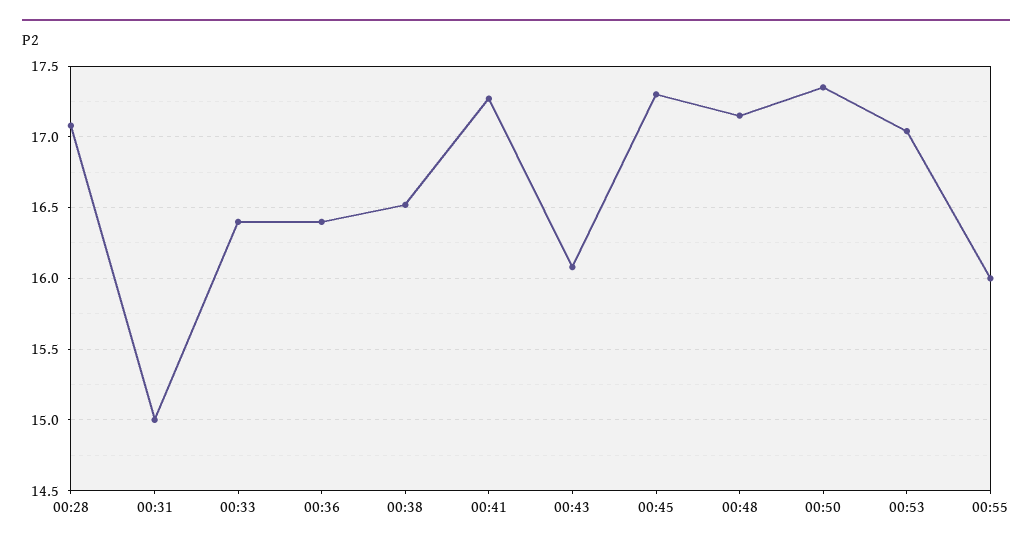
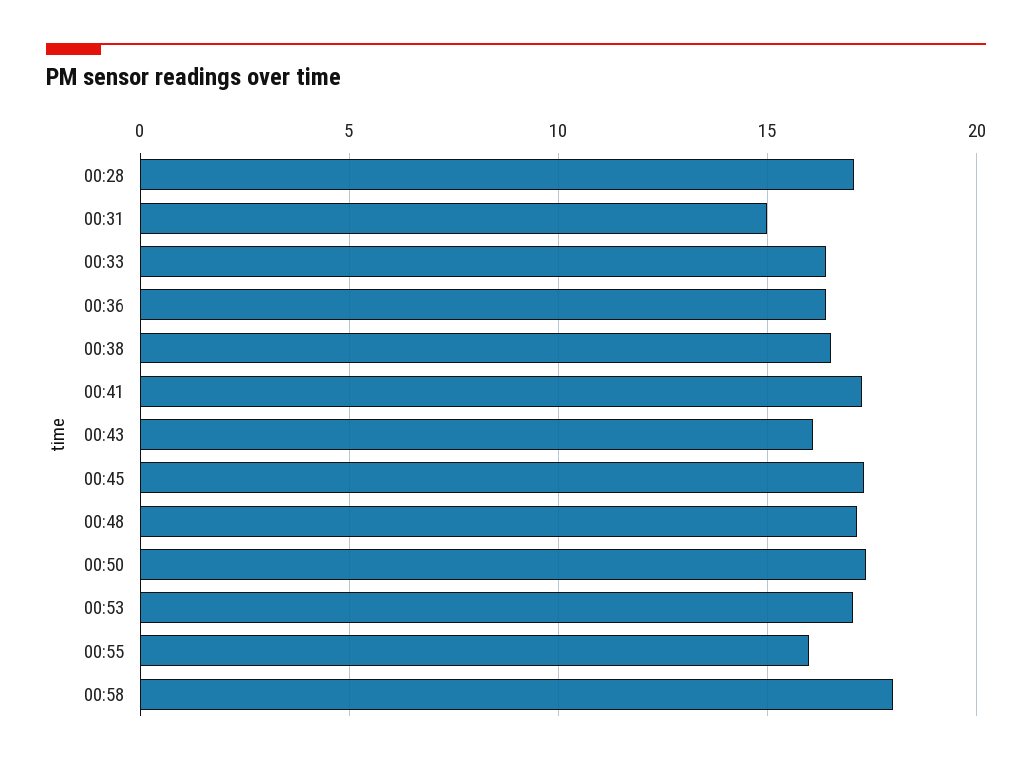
00:58: none -> 18

